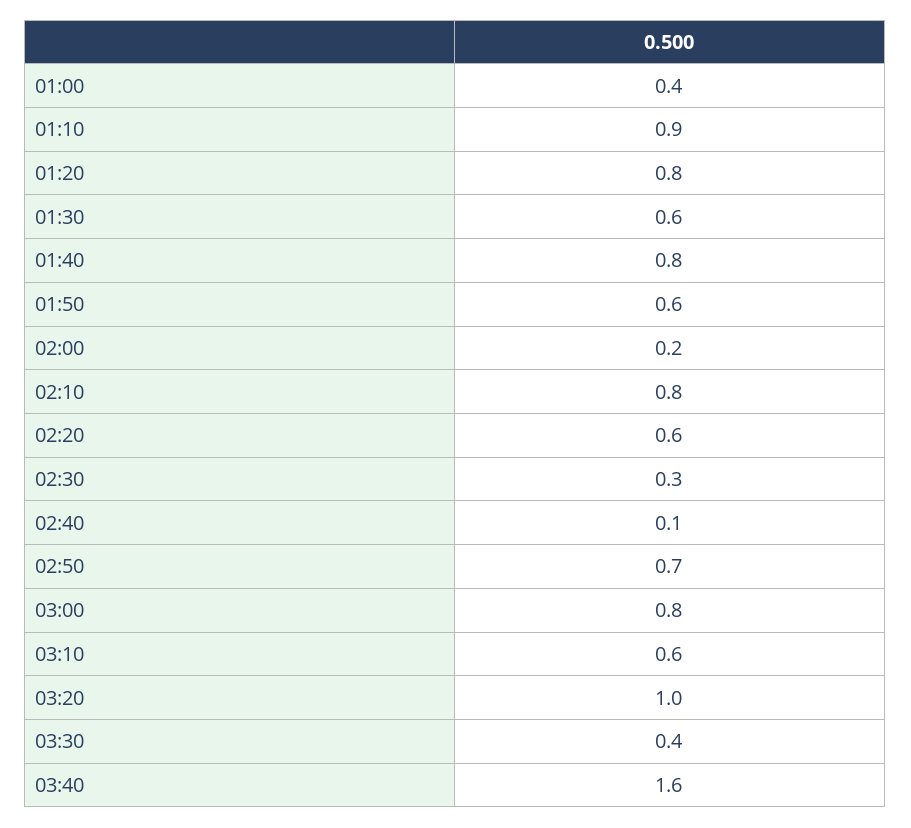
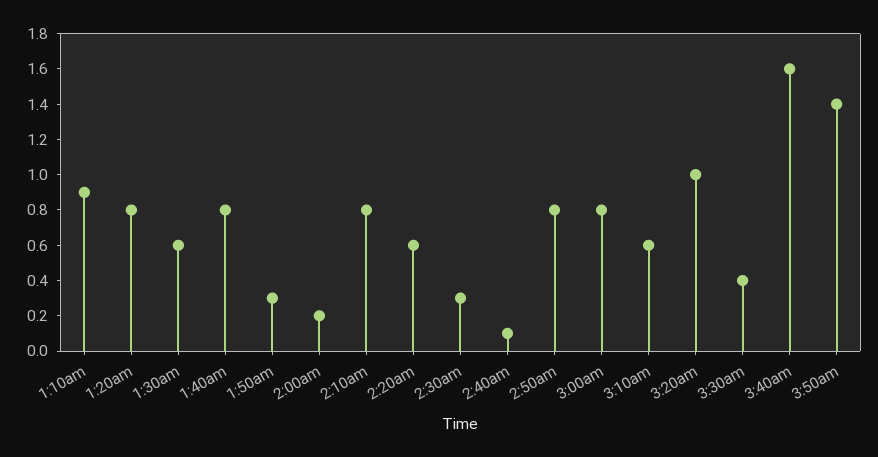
01:00: 0.4 -> none
01:50: 0.6 -> 0.3
02:50: 0.7 -> 0.8
3:50am: none -> 1.4

